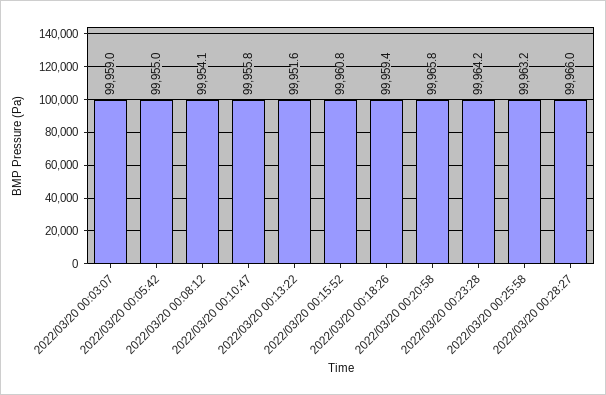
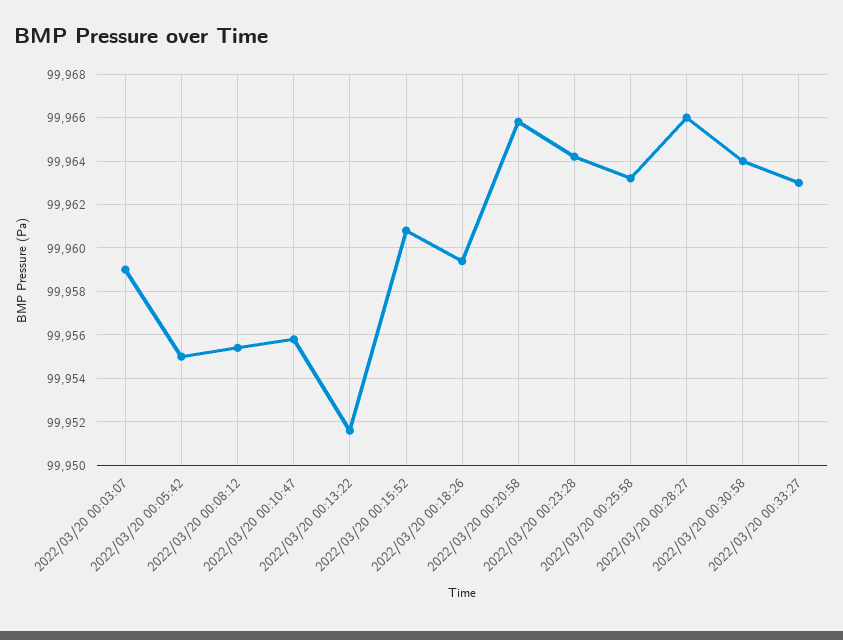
2022/03/20 00:08:12: 99954.1 -> 99955.5
2022/03/20 00:30:58: none -> 99964
2022/03/20 00:33:27: none -> 99963

